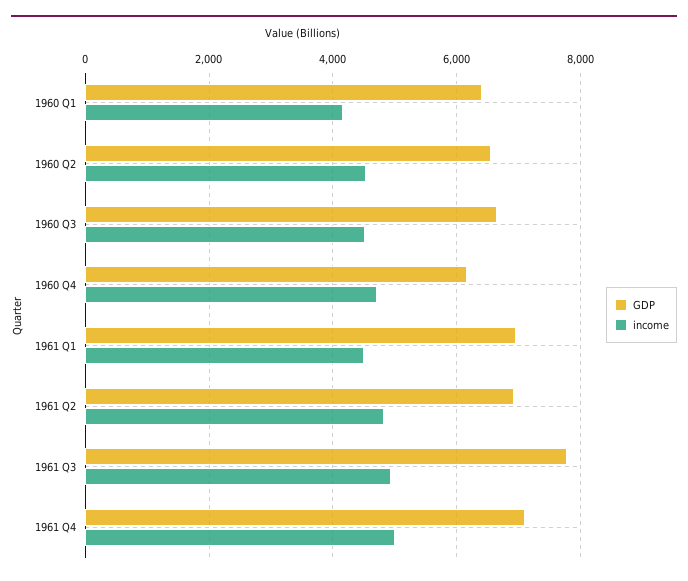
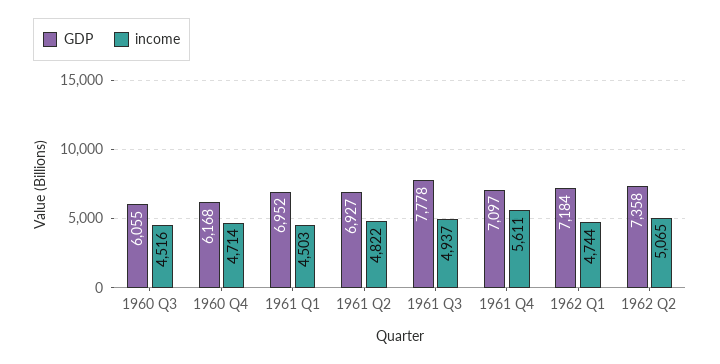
GDP, 1960 Q1: 6400 -> none
income, 1960 Q1: 4200 -> none
GDP, 1960 Q2: 6600 -> none
income, 1960 Q2: 4600 -> none
GDP, 1960 Q3: 6600 -> 6055
income, 1961 Q4: 5000 -> 5611
GDP, 1962 Q1: none -> 7184
income, 1962 Q1: none -> 4744
GDP, 1962 Q2: none -> 7358
income, 1962 Q2: none -> 5065

